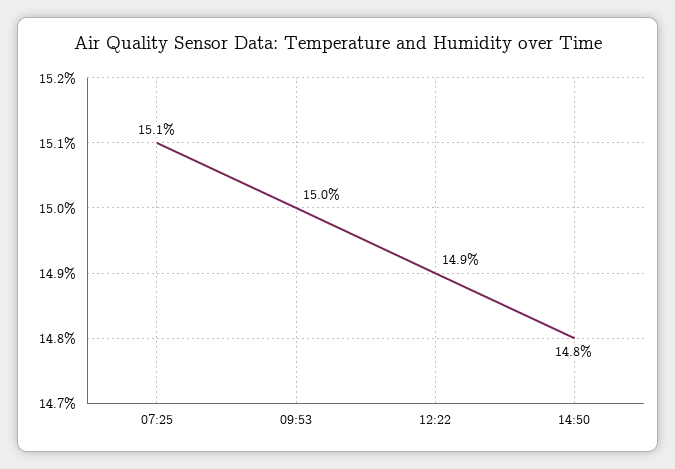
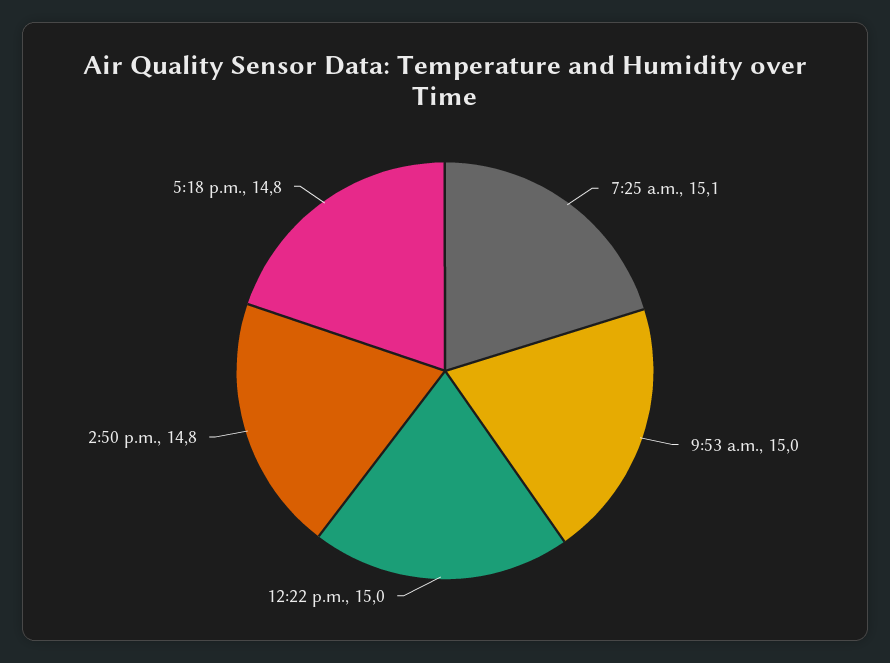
12:22: 14.9 -> 15
5:18 p.m.: none -> 14.8

